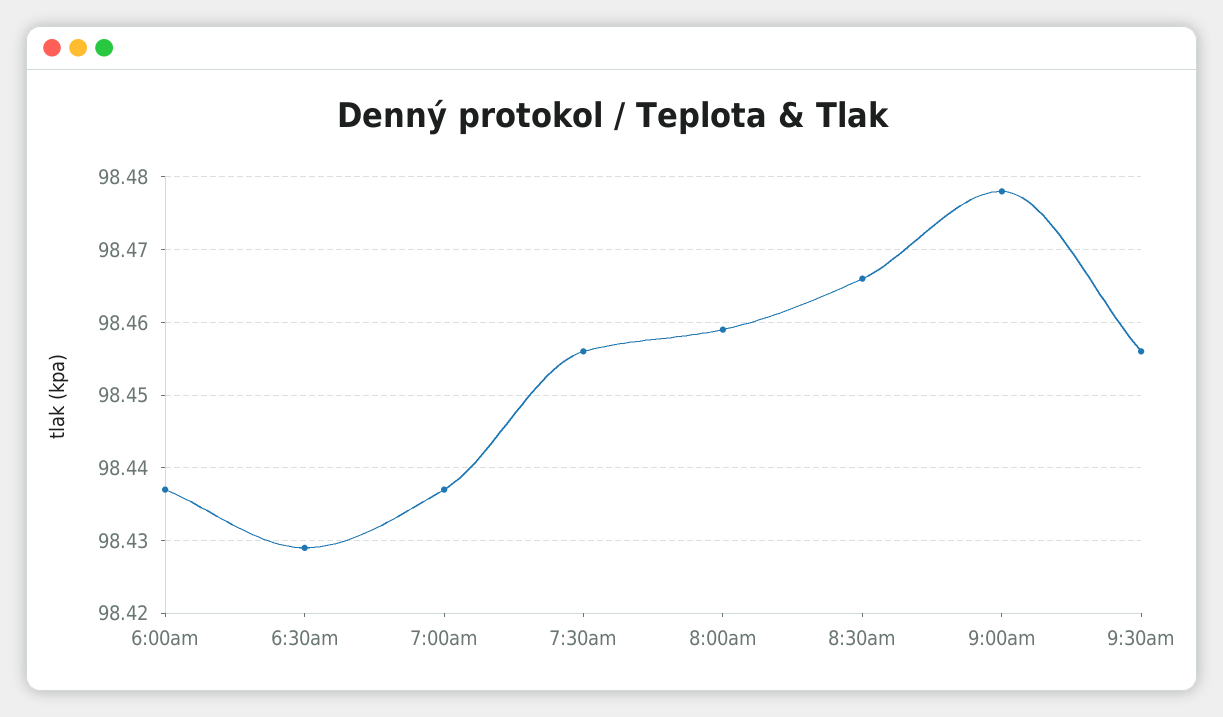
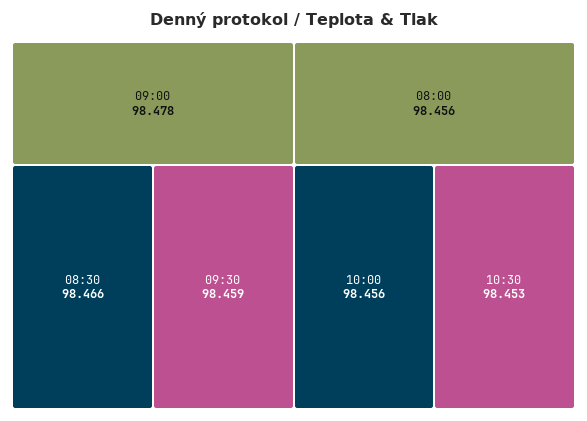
6:00am: 98.437 -> none
6:30am: 98.429 -> none
7:00am: 98.437 -> none
7:30am: 98.456 -> none
8:00am: 98.459 -> 98.456
9:30am: 98.456 -> 98.459
10:00: none -> 98.456
10:30: none -> 98.453

